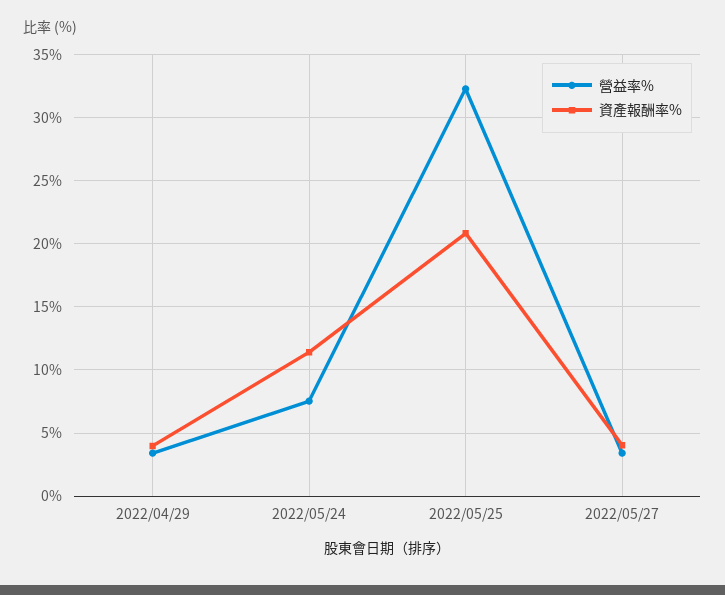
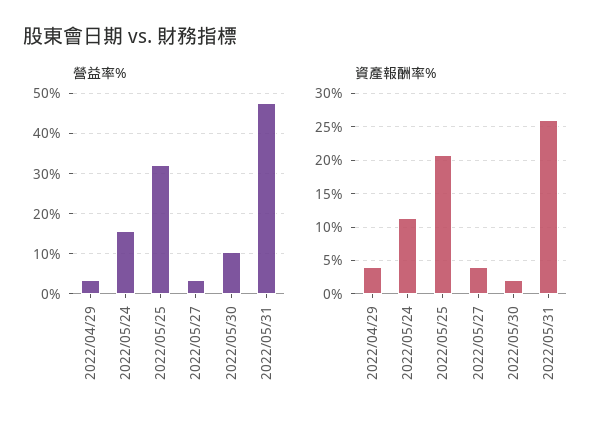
營益率%, 2022/05/24: 7.5 -> 16
營益率%, 2022/05/30: none -> 10
營益率%, 2022/05/31: none -> 48
資產報酬率%, 2022/05/30: none -> 2
資產報酬率%, 2022/05/31: none -> 26

